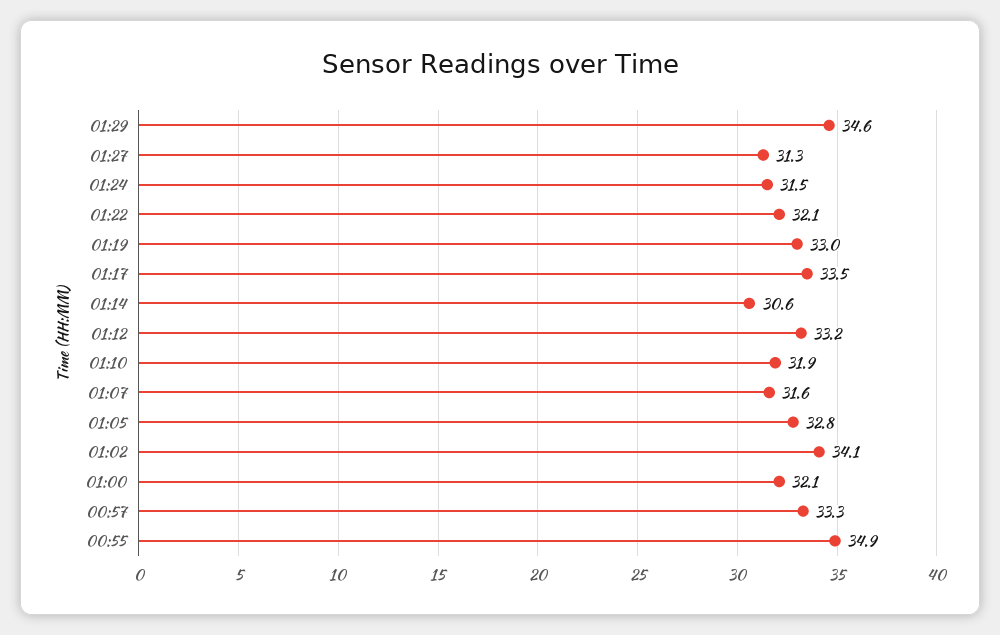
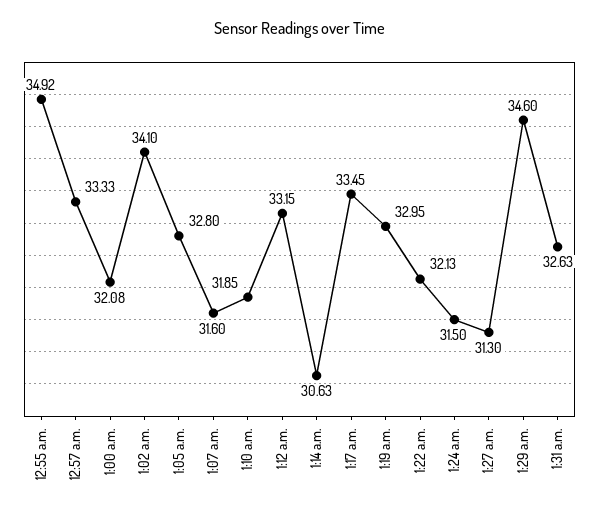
1:31 a.m.: none -> 32.63

